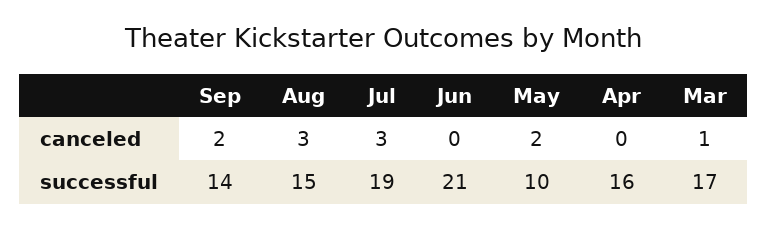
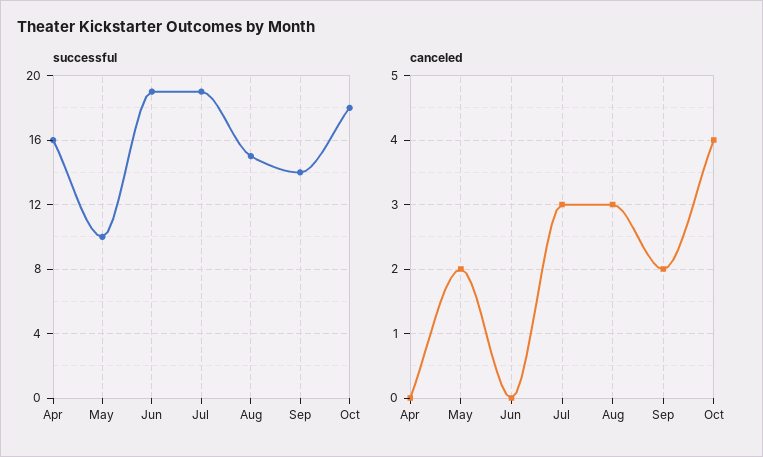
canceled, Mar: 1 -> none
successful, Jun: 21 -> 19
successful, Mar: 17 -> none
successful, Oct: none -> 18
canceled, Oct: none -> 4

